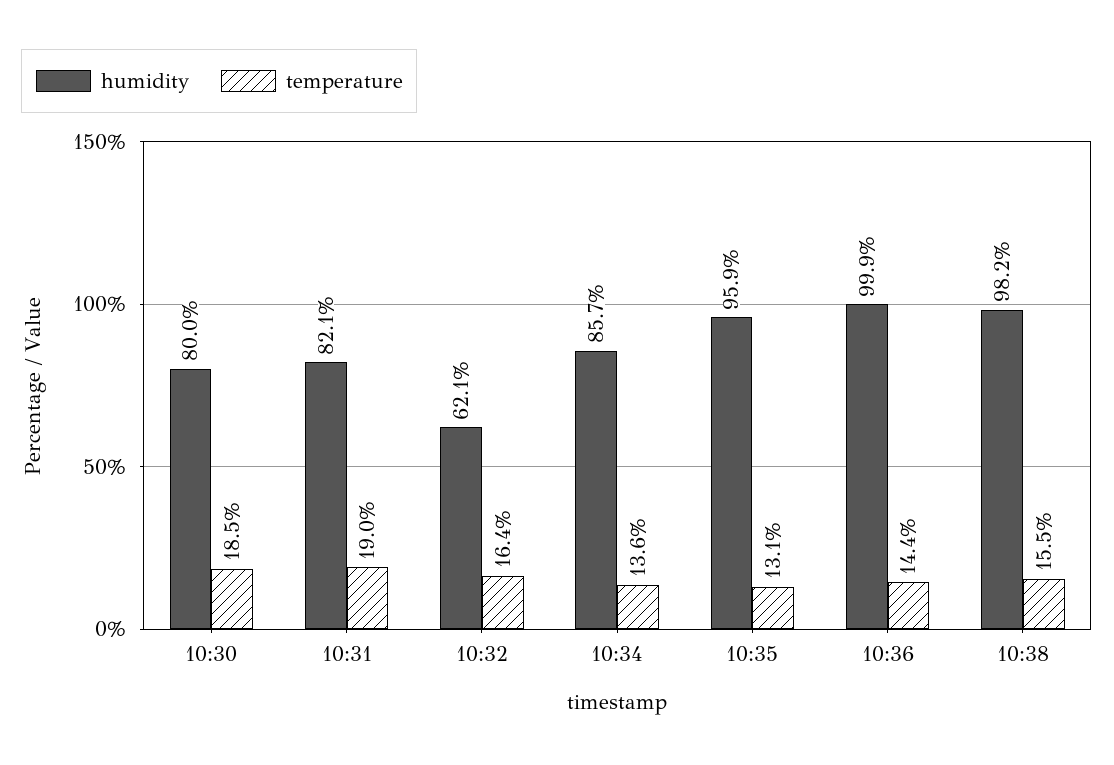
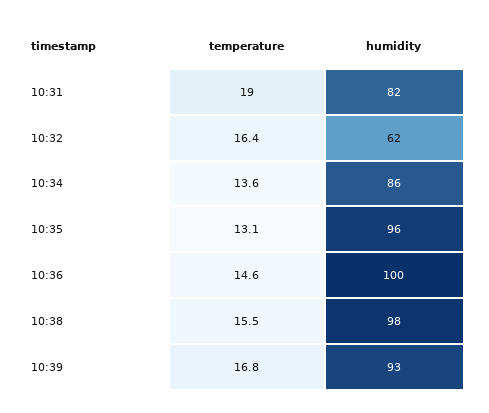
humidity, 10:30: 80 -> none
temperature, 10:30: 18.5 -> none
temperature, 10:36: 14.4 -> 14.6
temperature, 10:39: none -> 16.8
humidity, 10:39: none -> 93

